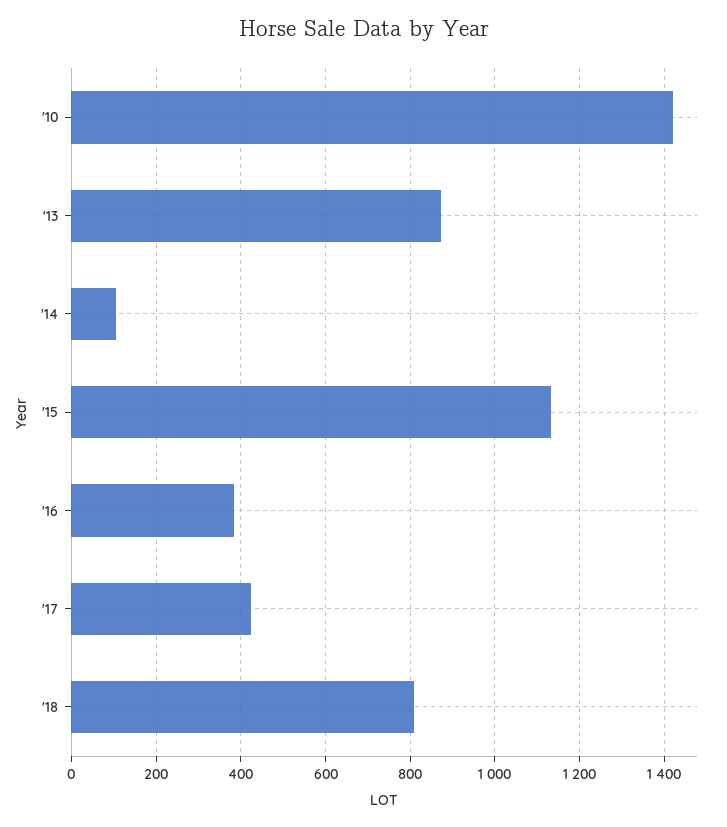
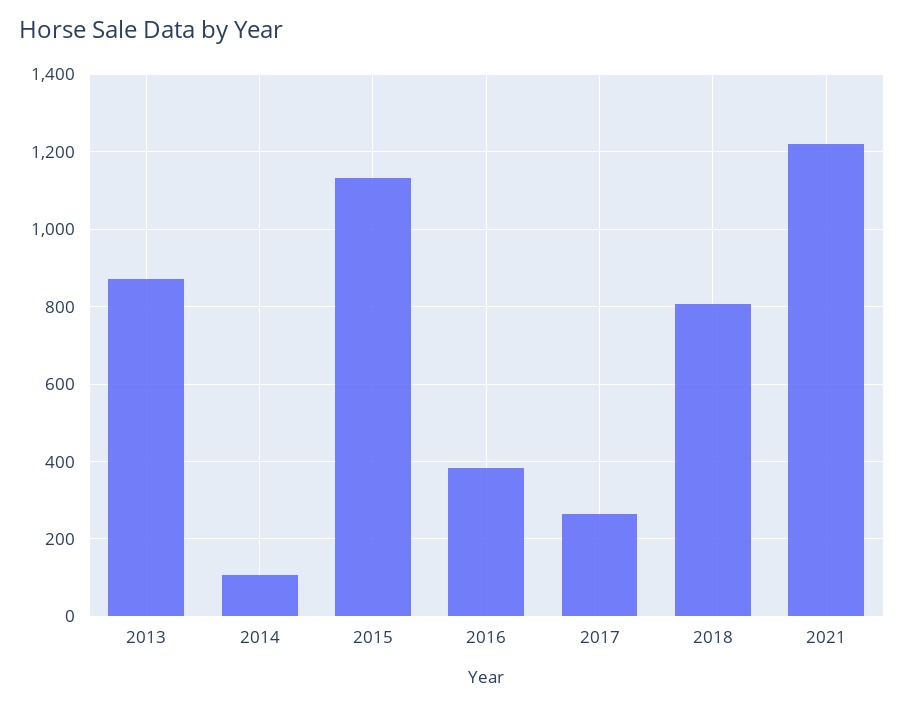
'10: 1420 -> none
'17: 420 -> 260
2021: none -> 1220

